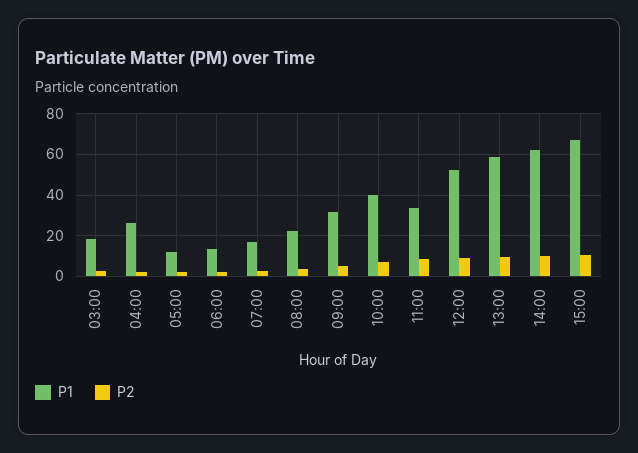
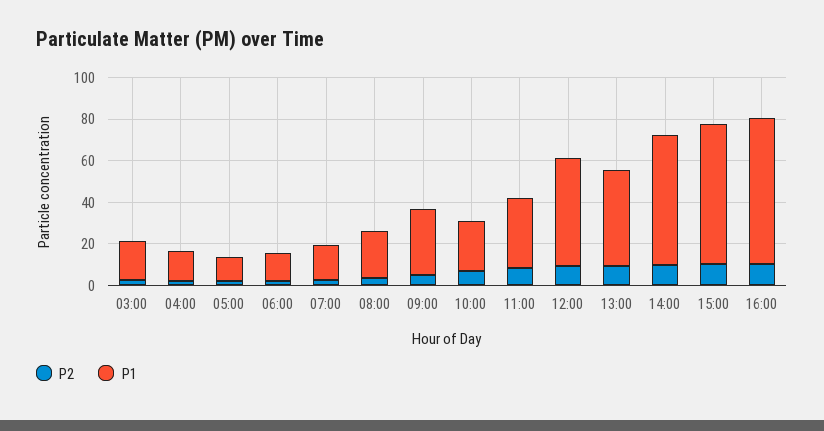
P1, 04:00: 25 -> 15
P1, 10:00: 40 -> 25
P1, 13:00: 60 -> 45
P2, 16:00: none -> 10
P1, 16:00: none -> 70

